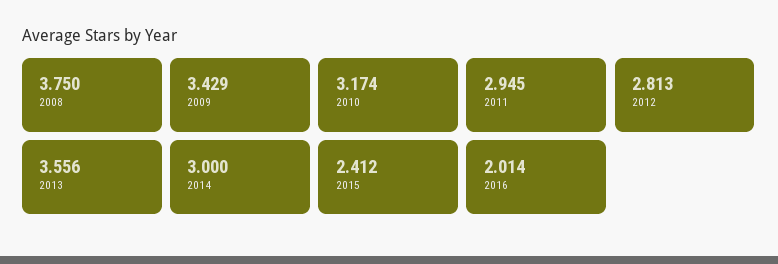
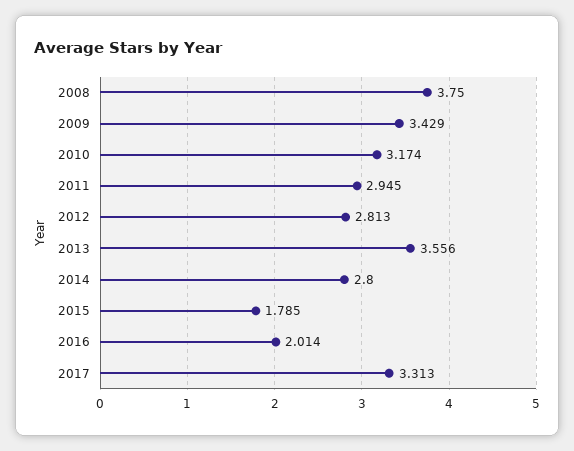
2014: 3 -> 2.8
2015: 2.412 -> 1.785
2017: none -> 3.313

